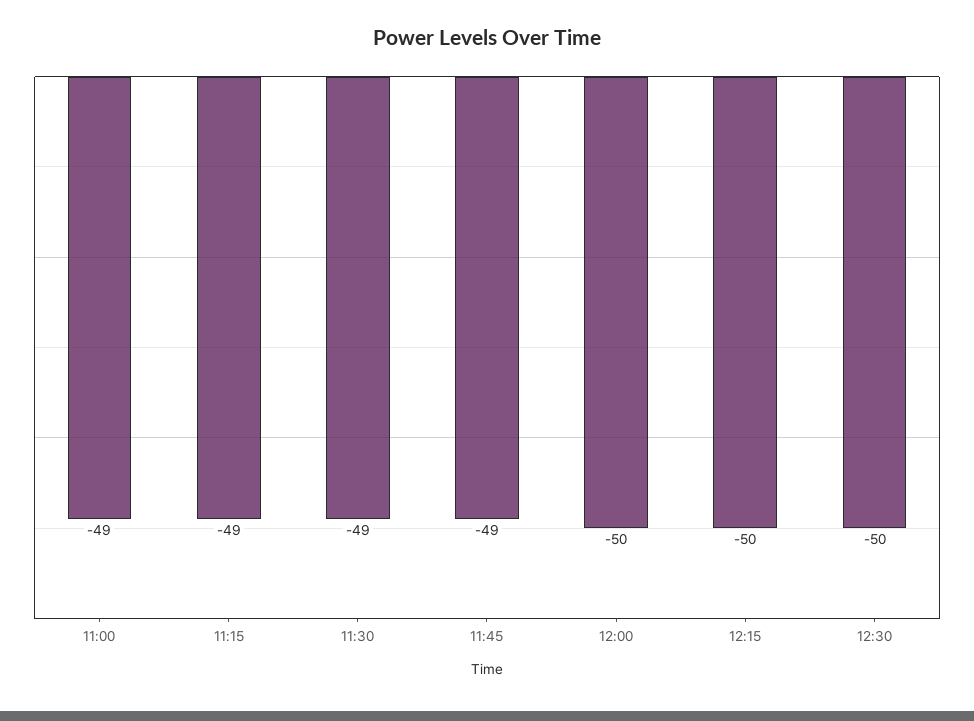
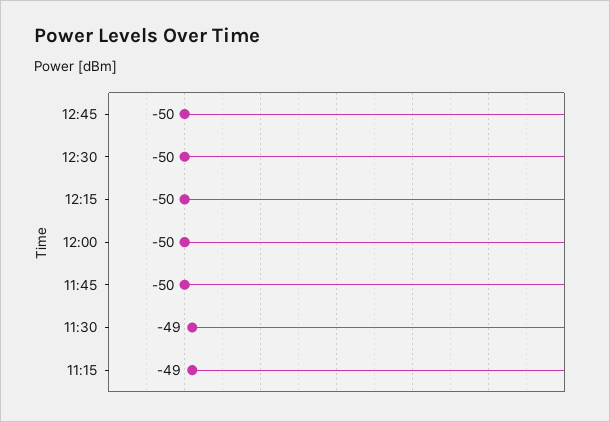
11:00: -49 -> none
11:45: -49 -> -50
12:45: none -> -50

